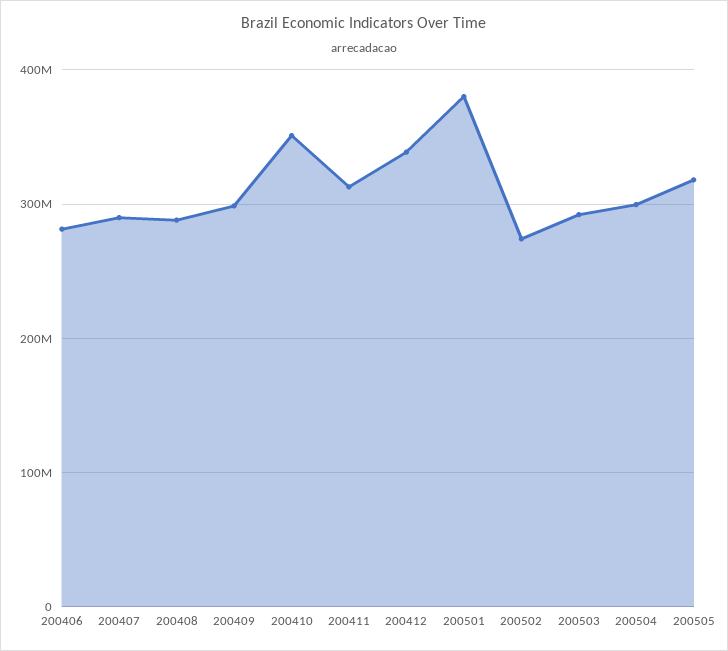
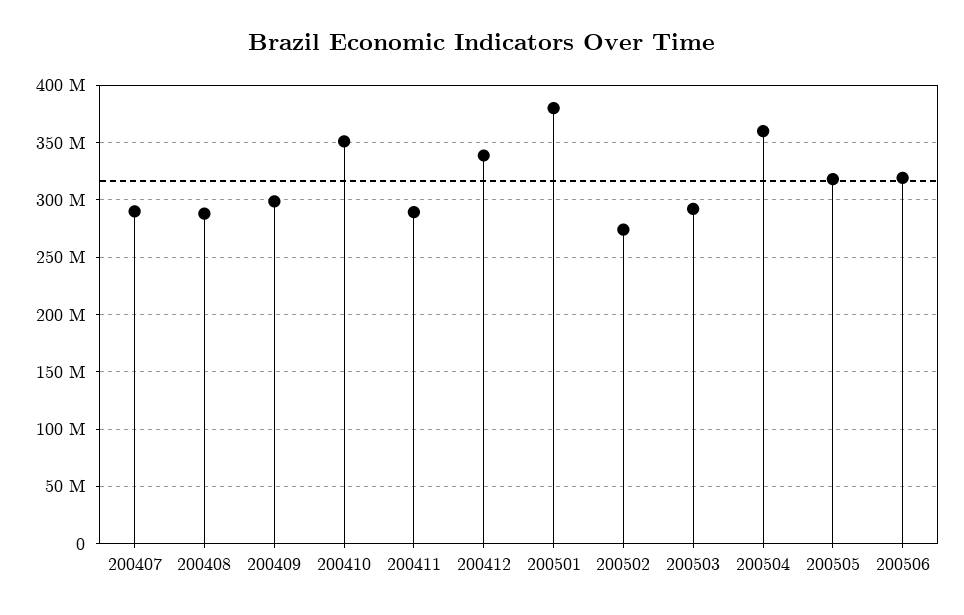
200406: 280000000 -> none
200411: 310000000 -> 290000000
200504: 300000000 -> 360000000
200506: none -> 320000000

